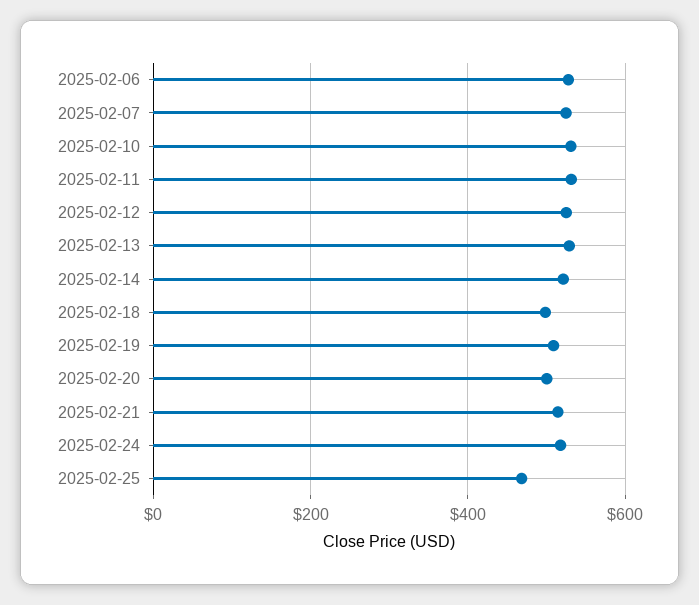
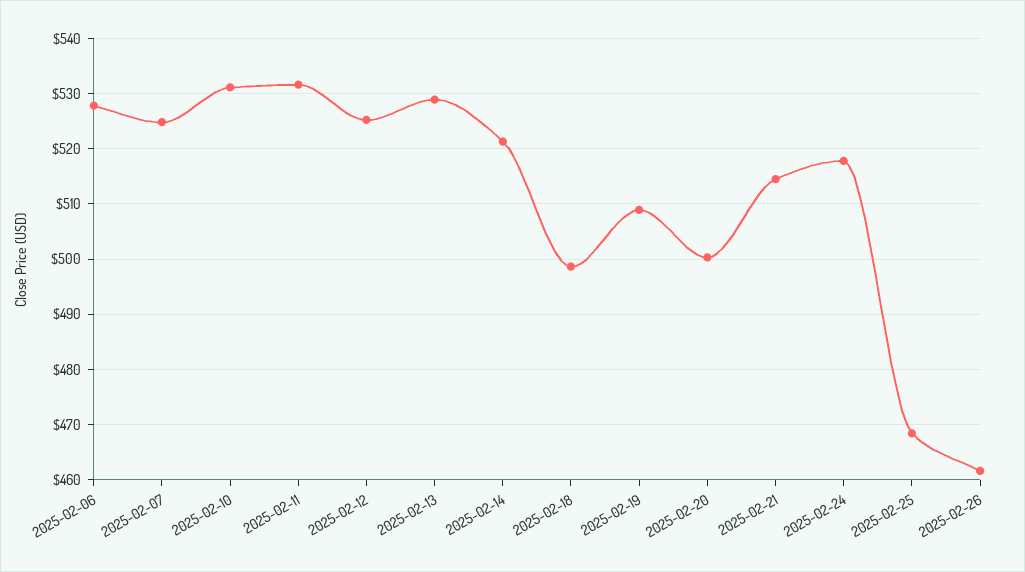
2025-02-26: none -> 462

